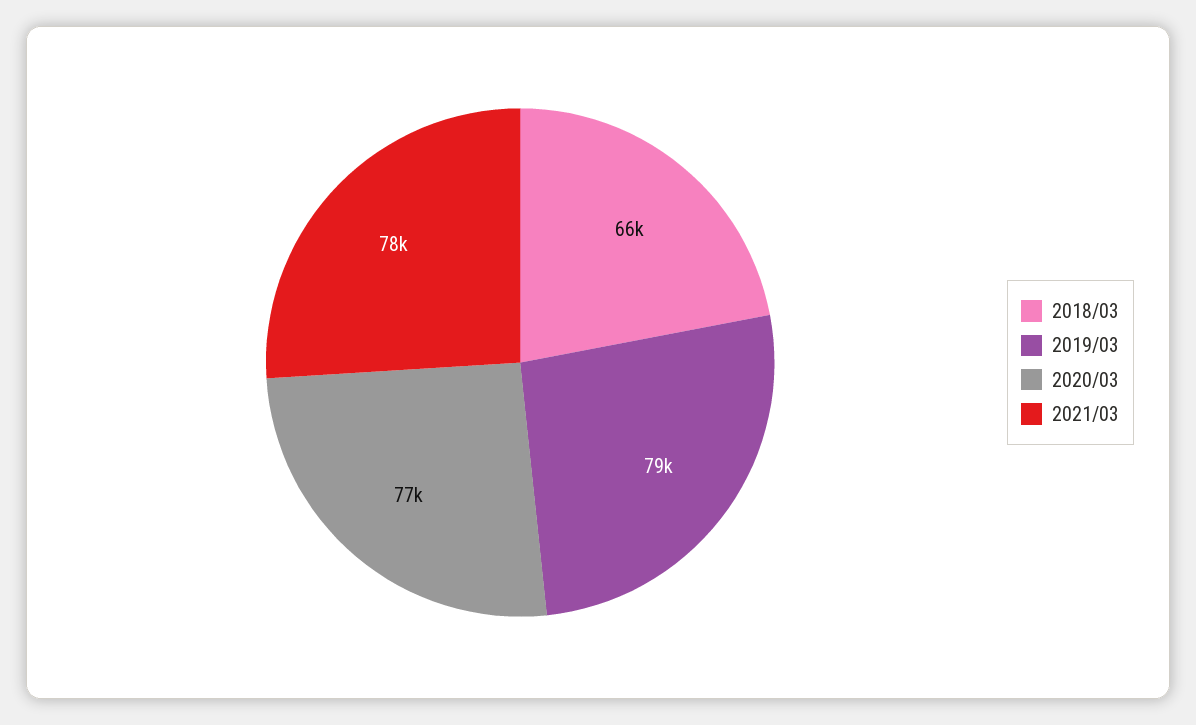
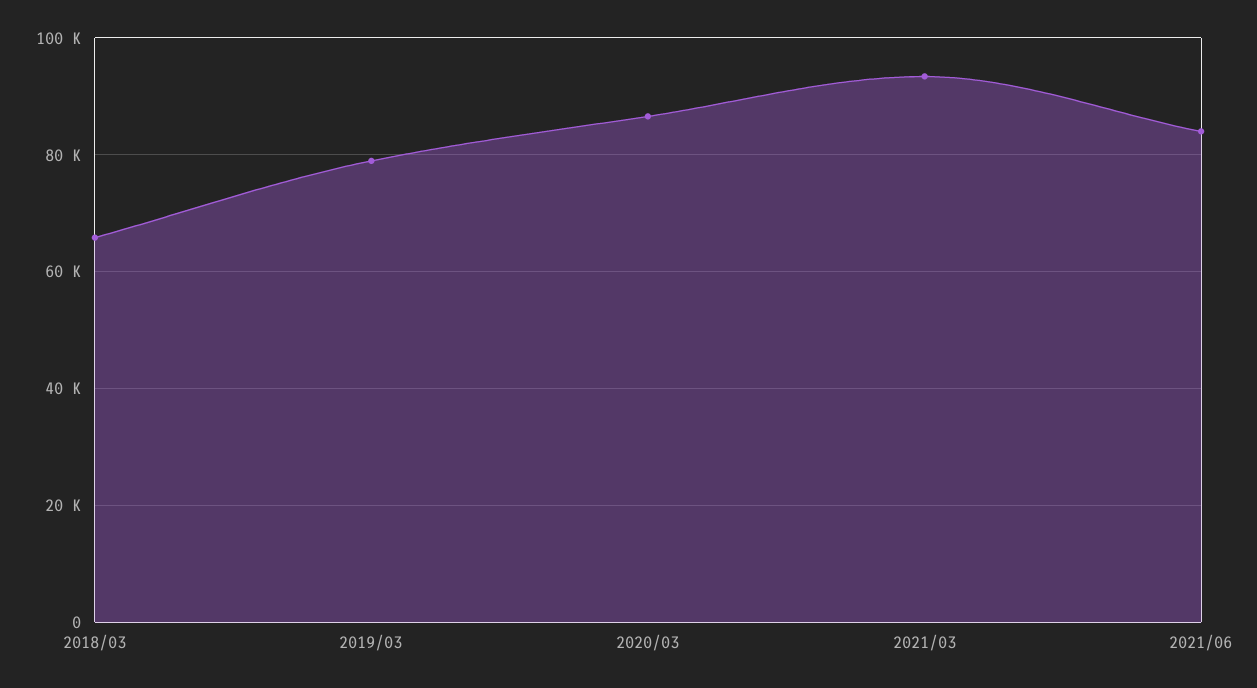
2020/03: 77000 -> 86000
2021/03: 78000 -> 94000
2021/06: none -> 84000

